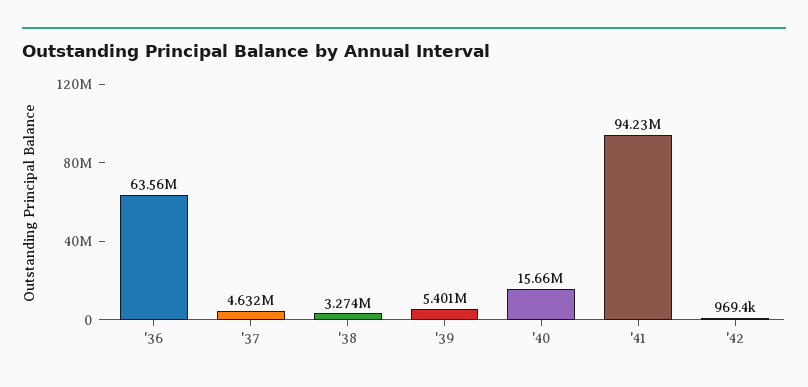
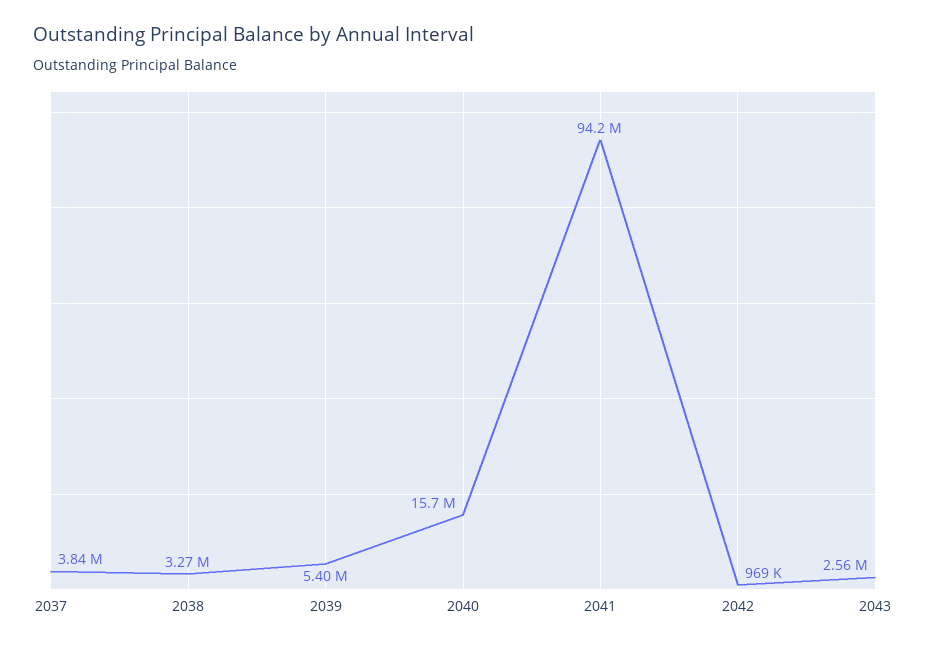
'36: 63560000 -> none
'37: 4632000 -> 3840000
2043: none -> 2560000

